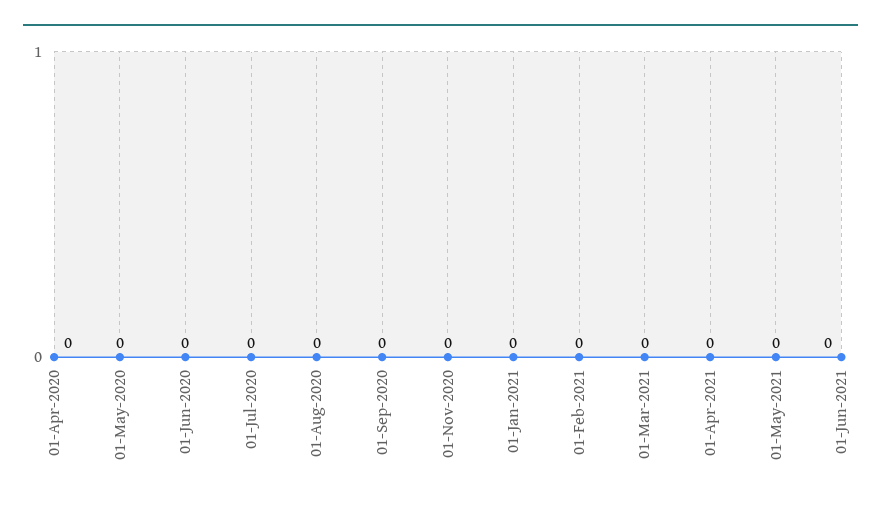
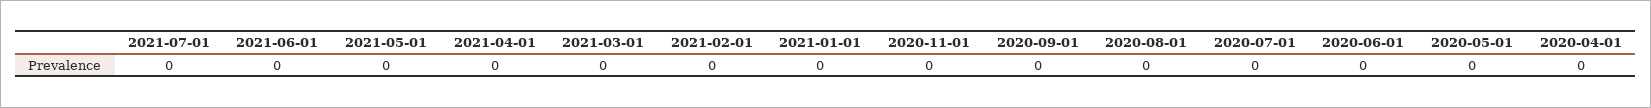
2021-07-01: none -> 0

